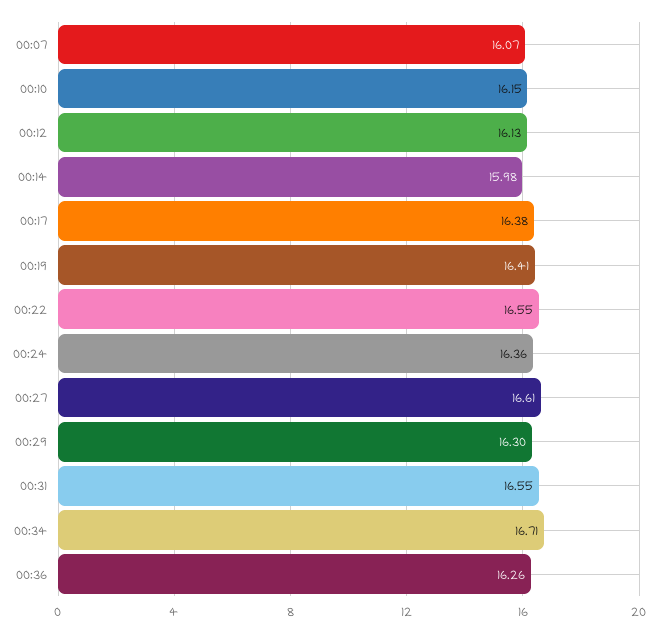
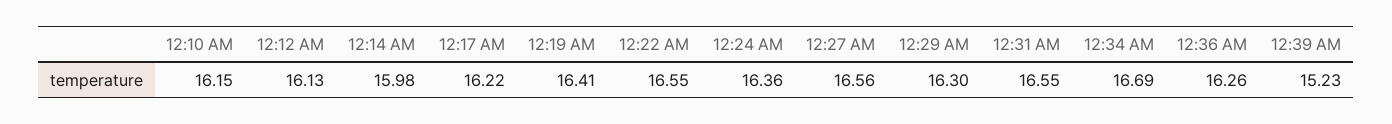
00:07: 16.07 -> none
00:17: 16.38 -> 16.22
00:27: 16.61 -> 16.56
00:34: 16.71 -> 16.69
12:39 AM: none -> 15.23

